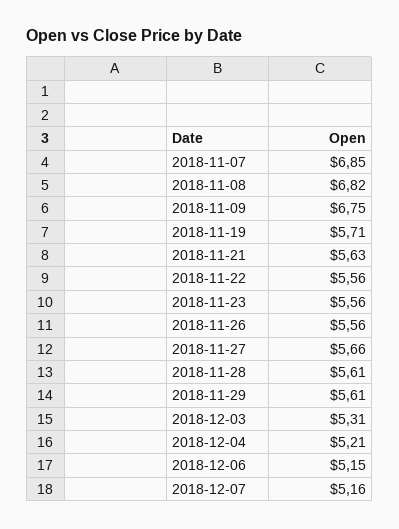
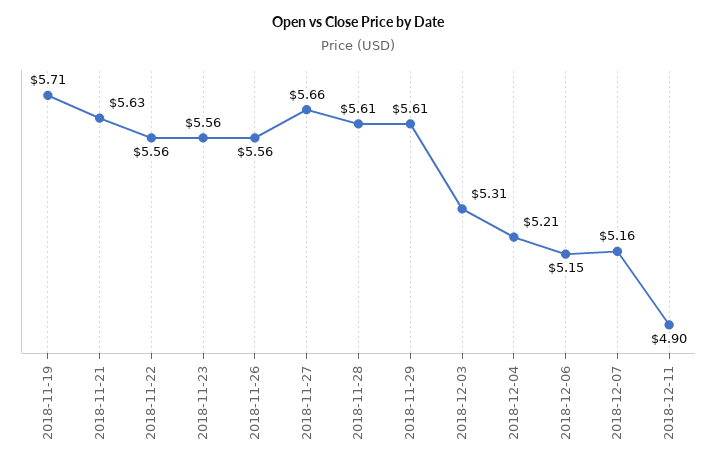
2018-11-07: 6.85 -> none
2018-11-08: 6.82 -> none
2018-11-09: 6.75 -> none
2018-12-11: none -> 4.9

